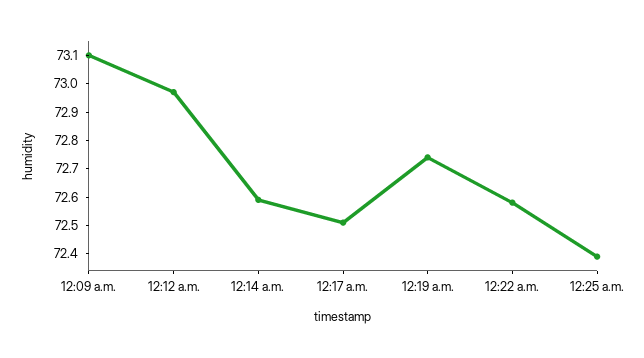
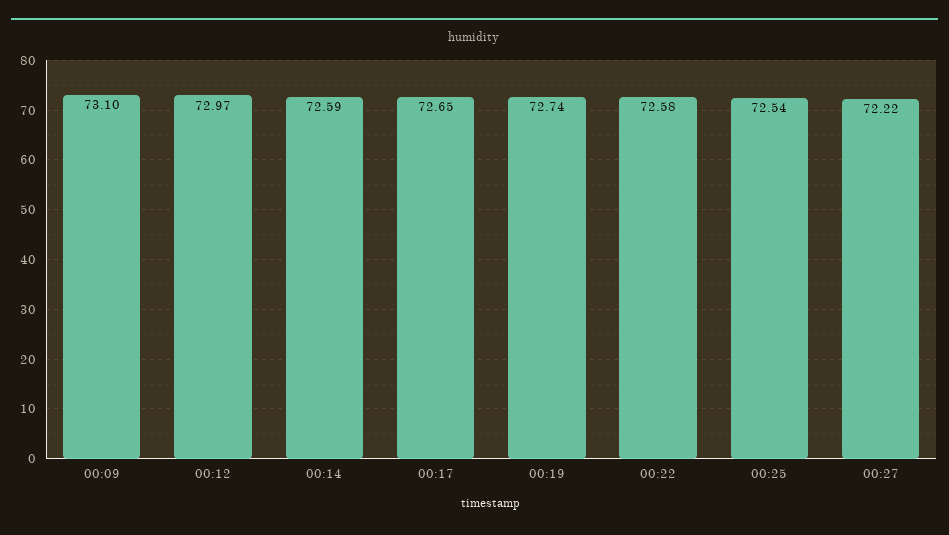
12:17 a.m.: 72.5 -> 72.65
12:25 a.m.: 72.4 -> 72.54
00:27: none -> 72.22

